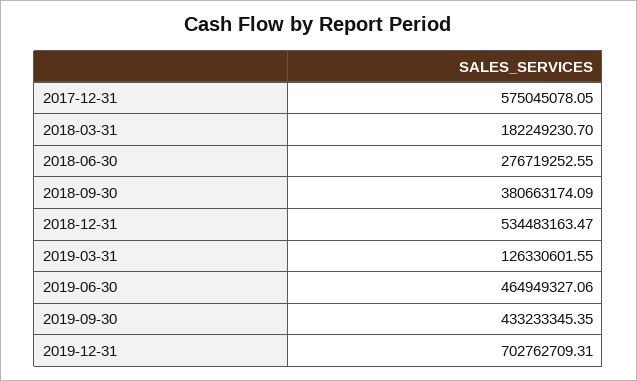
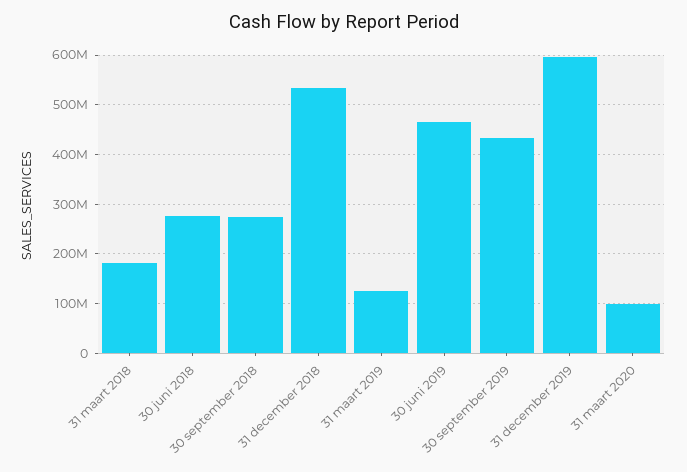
2017-12-31: 575045078.05 -> none
2018-09-30: 380663174.09 -> 280000000
2019-12-31: 702762709.31 -> 600000000
31 maart 2020: none -> 100000000

